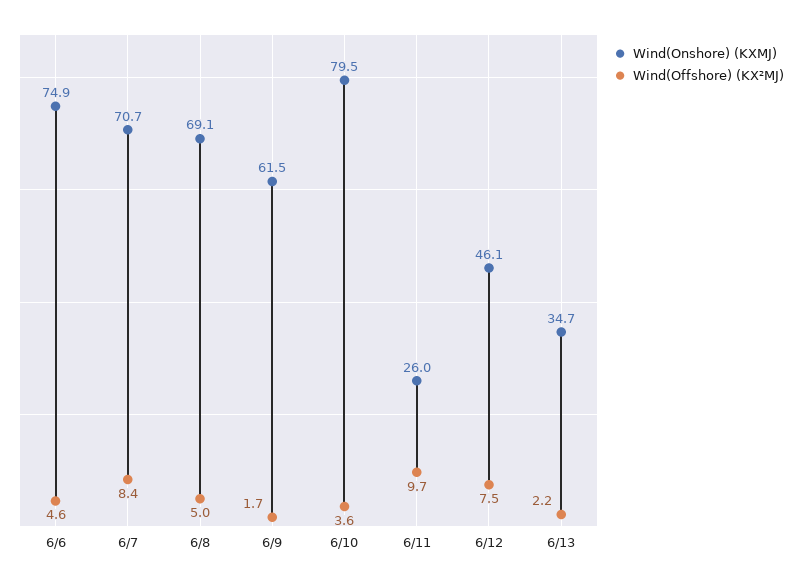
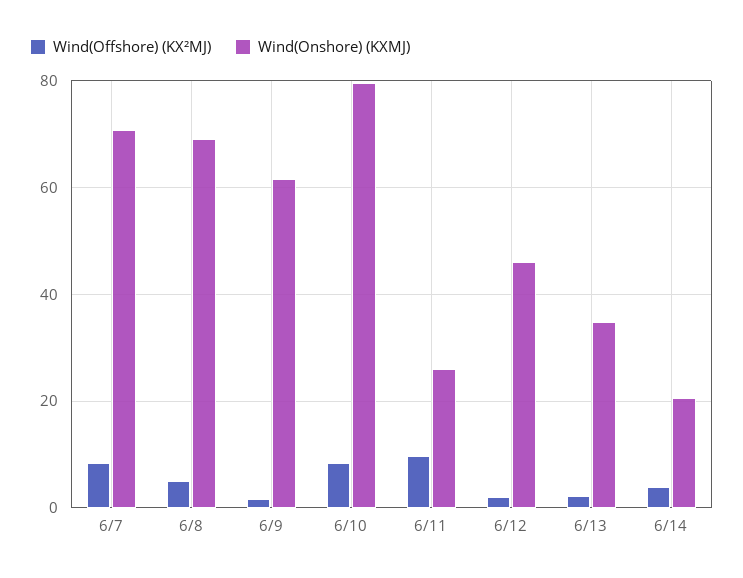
Wind(Onshore) (KXMJ), 6/6: 74.9 -> none
Wind(Offshore) (KX²MJ), 6/6: 4.6 -> none
Wind(Offshore) (KX²MJ), 6/10: 3.6 -> 8
Wind(Offshore) (KX²MJ), 6/12: 7.5 -> 2
Wind(Offshore) (KX²MJ), 6/14: none -> 4
Wind(Onshore) (KXMJ), 6/14: none -> 20

